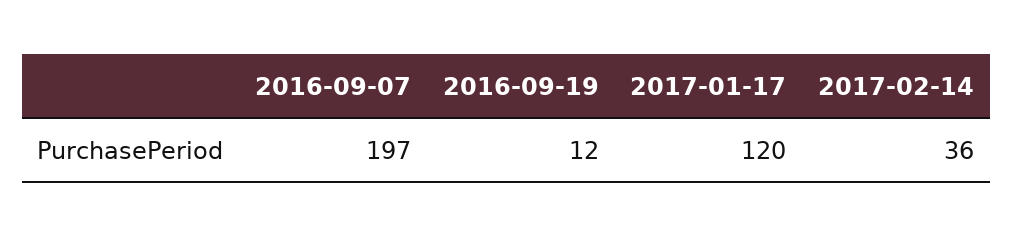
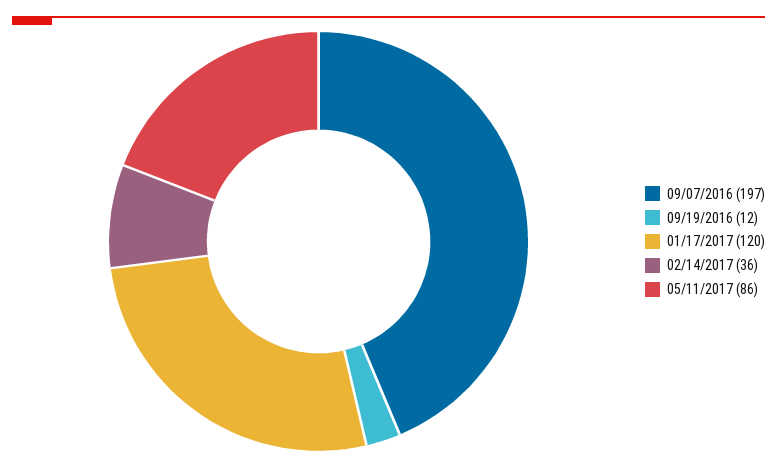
05/11/2017: none -> 86

